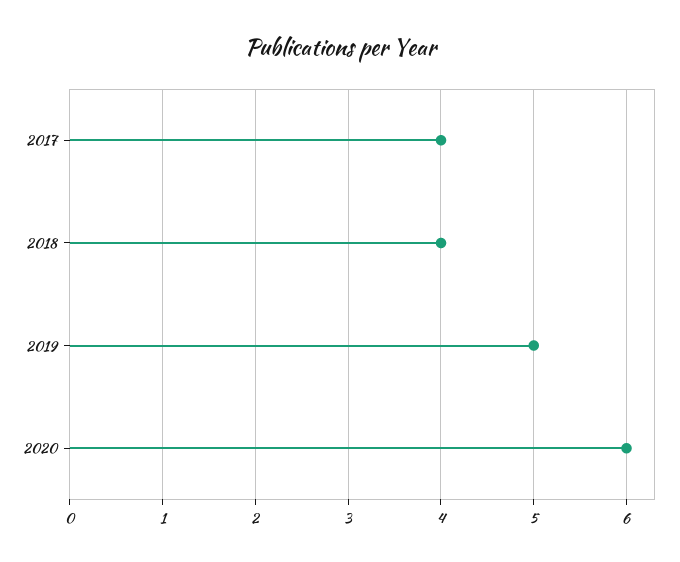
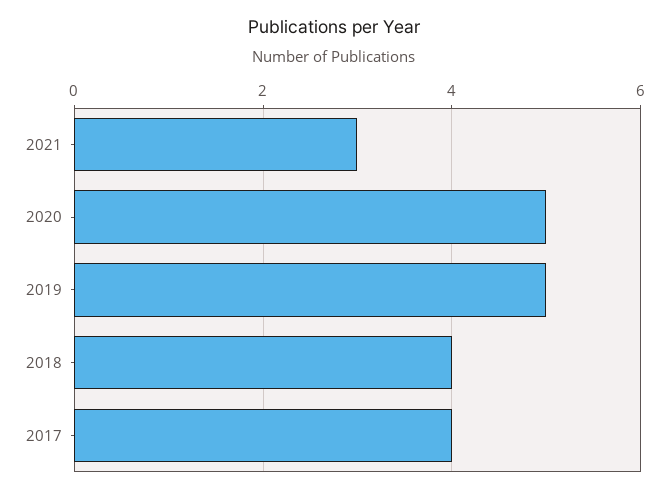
2020: 6 -> 5
2021: none -> 3

